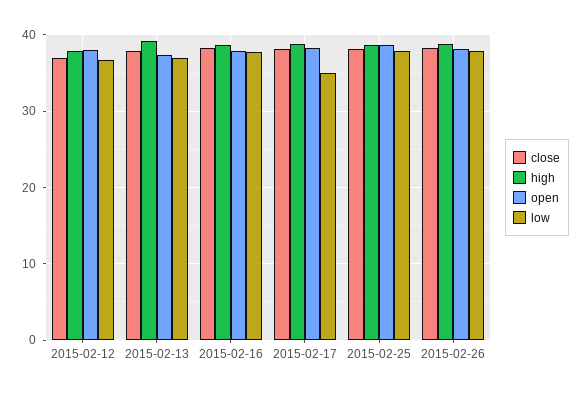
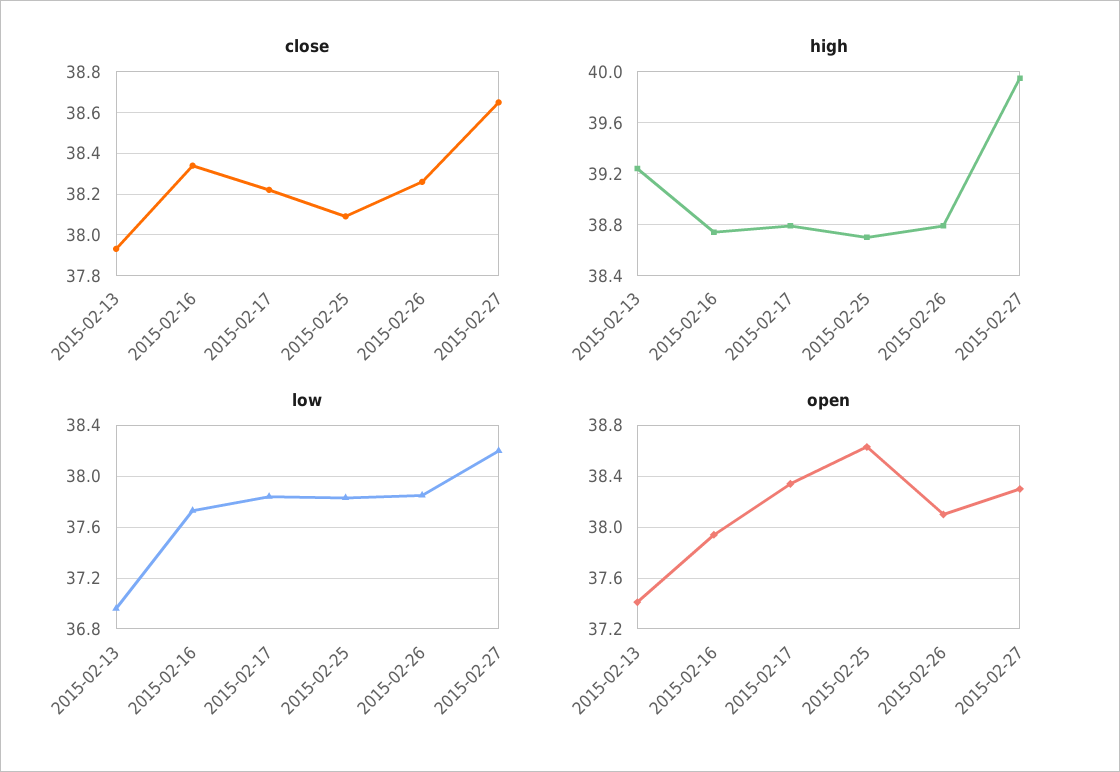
close, 2015-02-12: 37 -> none
high, 2015-02-12: 38 -> none
open, 2015-02-12: 38 -> none
low, 2015-02-12: 37 -> none
low, 2015-02-17: 35 -> 37.85
close, 2015-02-27: none -> 38.65
high, 2015-02-27: none -> 39.95
low, 2015-02-27: none -> 38.2
open, 2015-02-27: none -> 38.3

